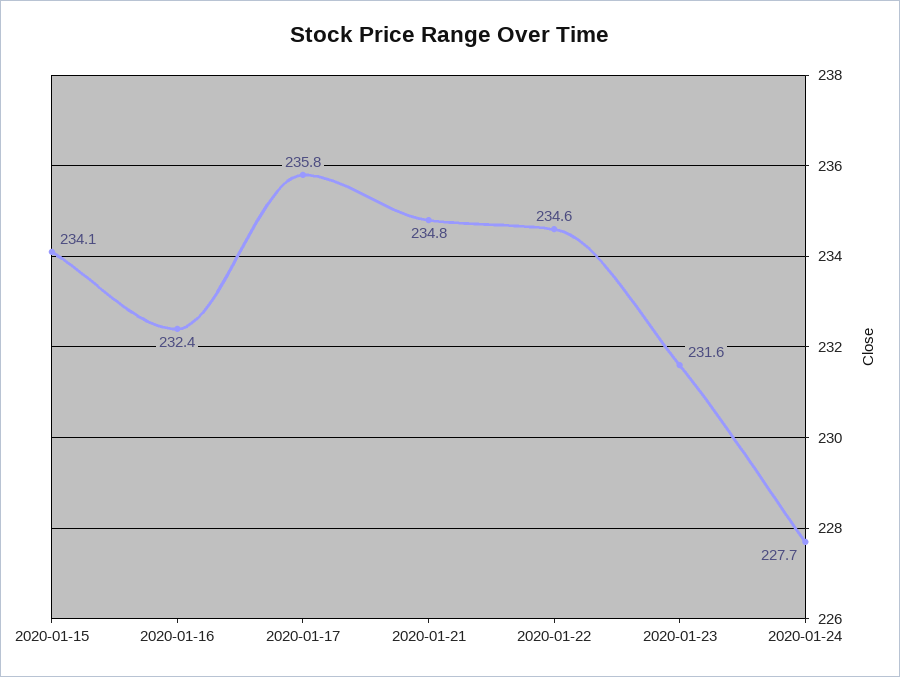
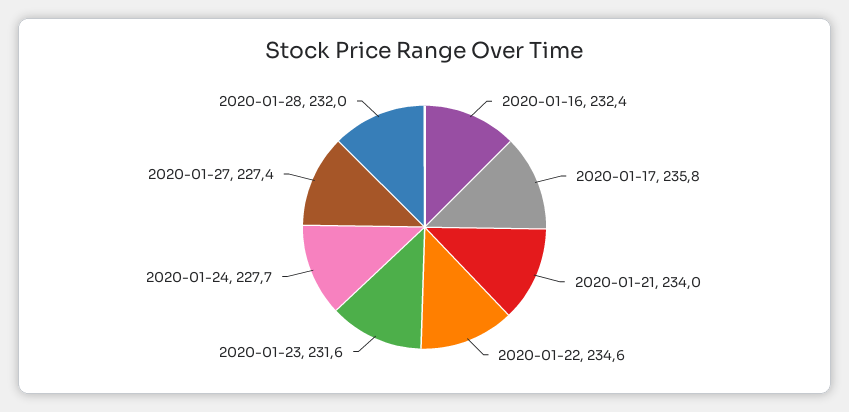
2020-01-15: 234.1 -> none
2020-01-21: 234.8 -> 234
2020-01-27: none -> 227.4
2020-01-28: none -> 232

